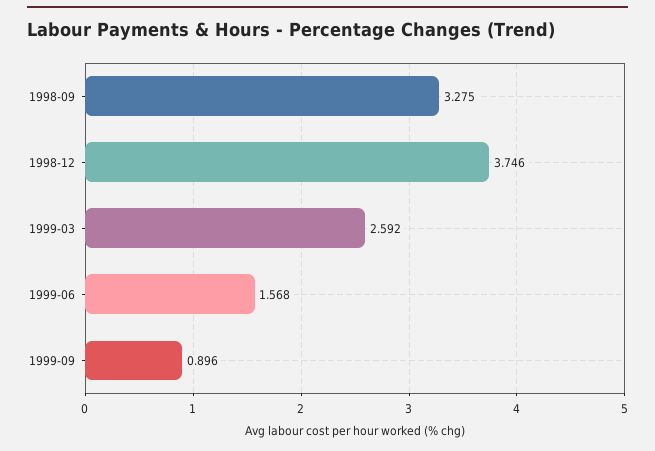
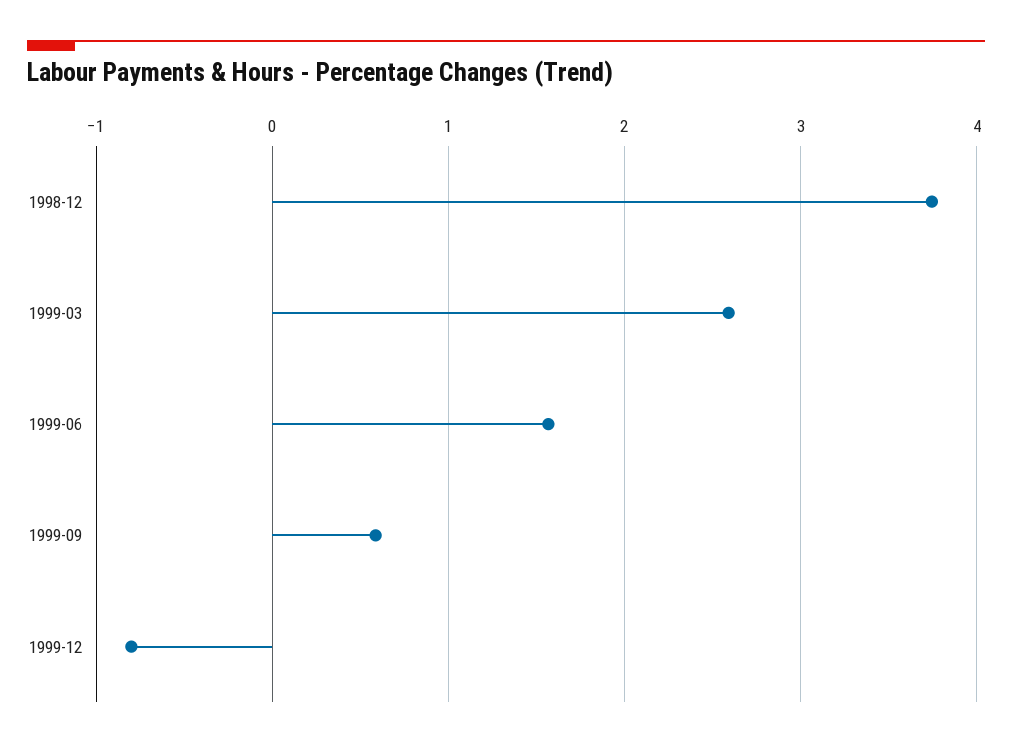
1998-09: 3.275 -> none
1999-09: 0.896 -> 0.6
1999-12: none -> -0.8

